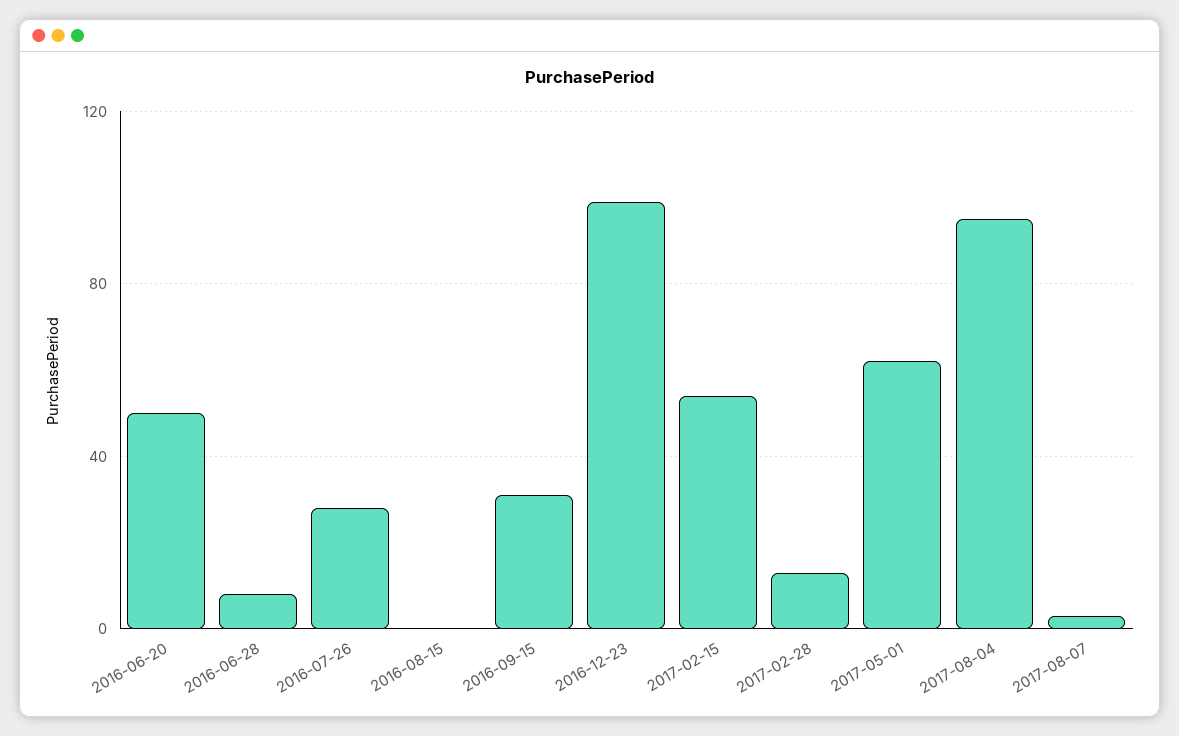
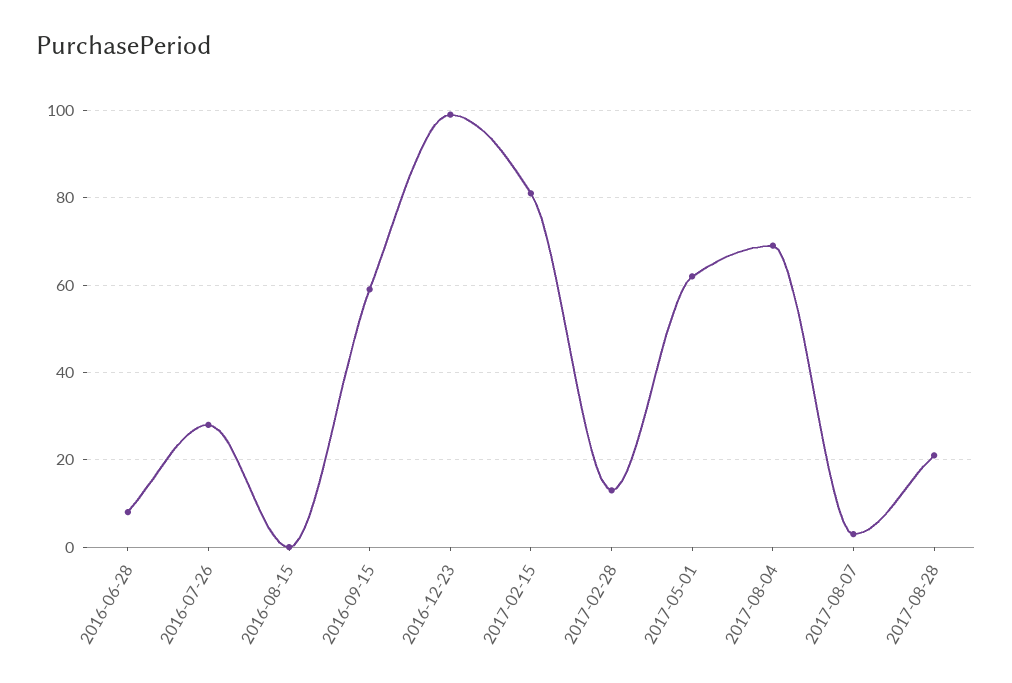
2016-06-20: 50 -> none
2016-09-15: 30 -> 60
2017-02-15: 55 -> 80
2017-08-04: 95 -> 70
2017-08-28: none -> 20

